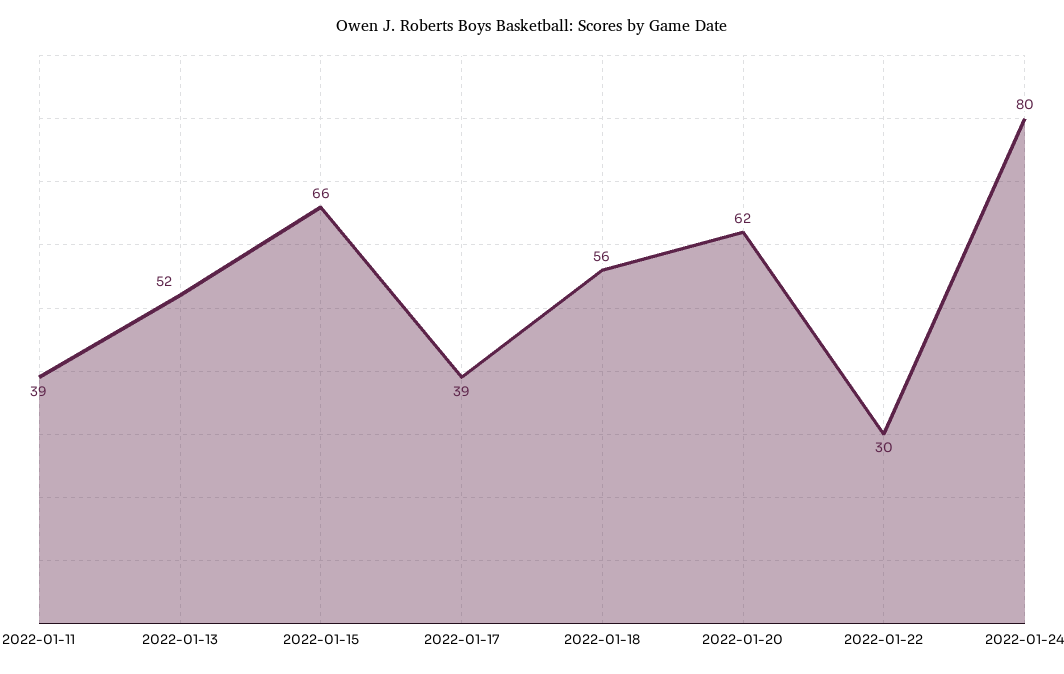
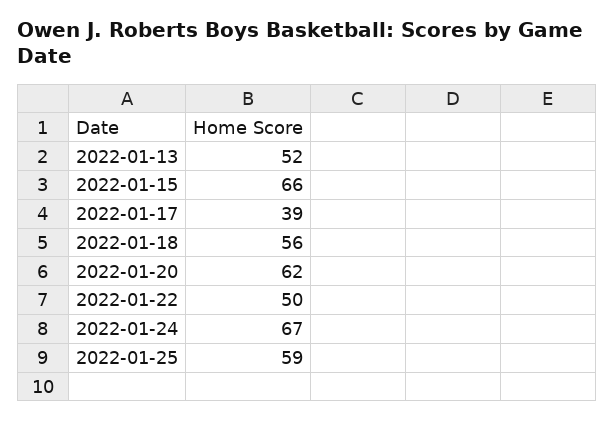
2022-01-11: 39 -> none
2022-01-22: 30 -> 50
2022-01-24: 80 -> 67
2022-01-25: none -> 59

